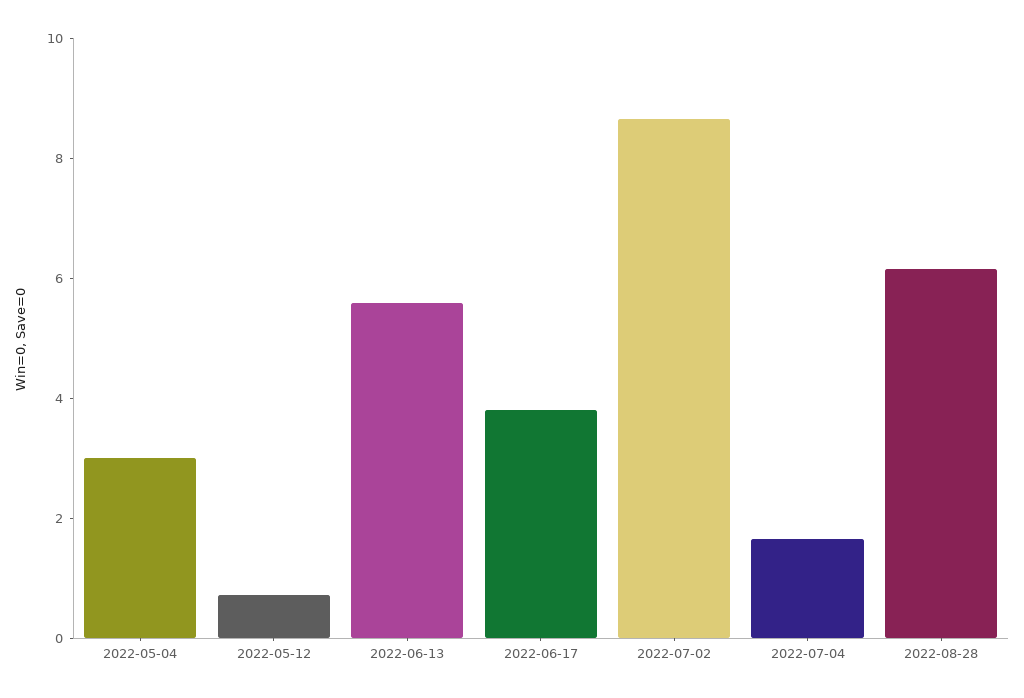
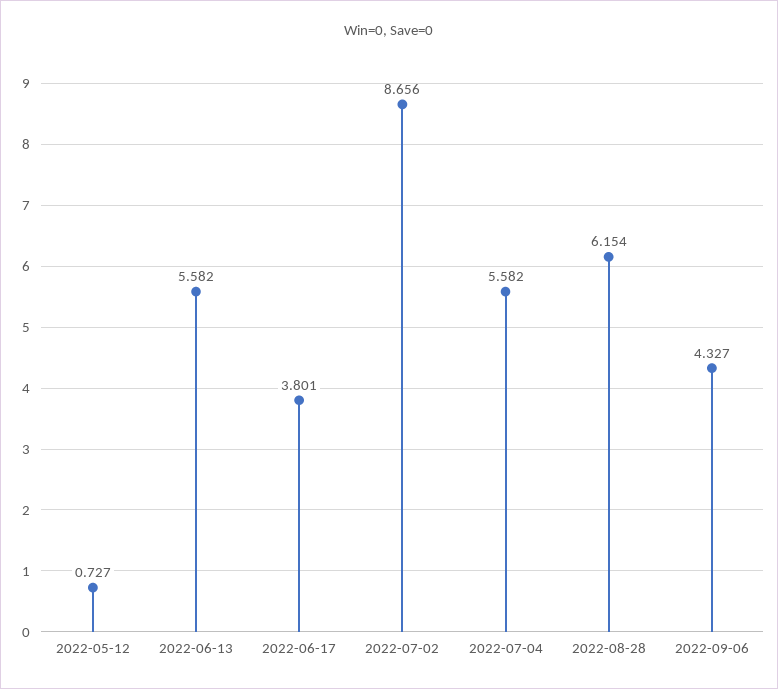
2022-05-04: 3 -> none
2022-07-04: 1.5 -> 5.582
2022-09-06: none -> 4.327

